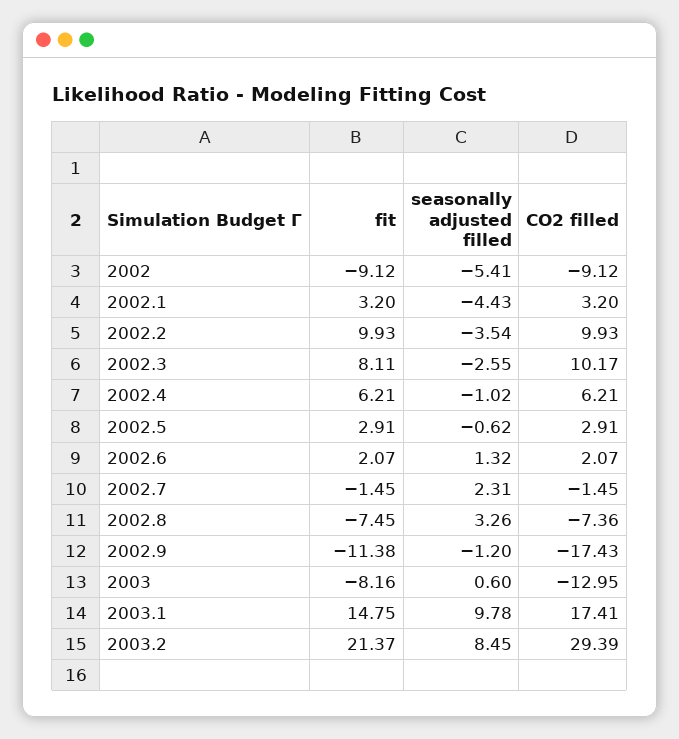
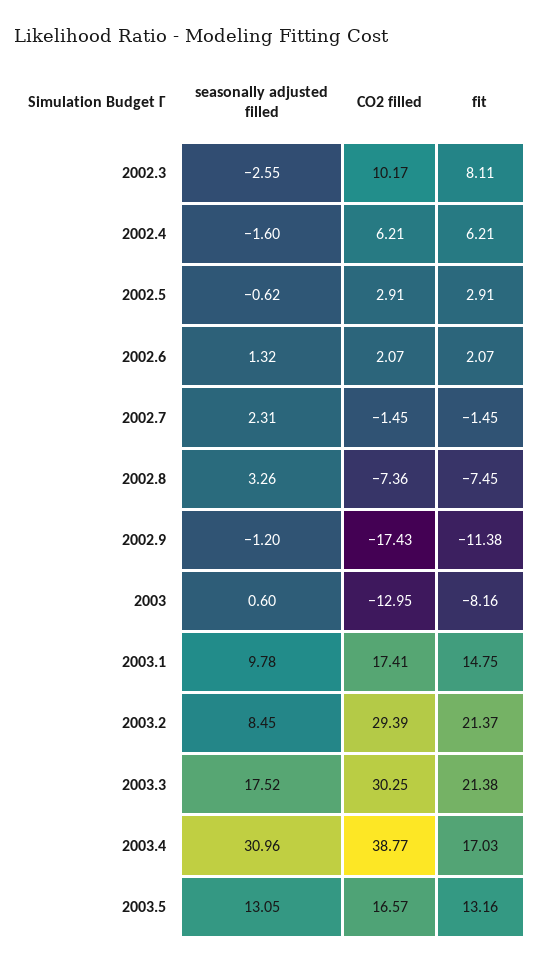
fit, 2002: -9.12 -> none
seasonally adjusted filled, 2002: -5.41 -> none
CO2 filled, 2002: -9.12 -> none
fit, 2002.1: 3.2 -> none
seasonally adjusted filled, 2002.1: -4.43 -> none
CO2 filled, 2002.1: 3.2 -> none
fit, 2002.2: 9.93 -> none
seasonally adjusted filled, 2002.2: -3.54 -> none
CO2 filled, 2002.2: 9.93 -> none
seasonally adjusted filled, 2002.4: -1.02 -> -1.6
seasonally adjusted filled, 2003.3: none -> 17.52
CO2 filled, 2003.3: none -> 30.25
fit, 2003.3: none -> 21.38
seasonally adjusted filled, 2003.4: none -> 30.96
CO2 filled, 2003.4: none -> 38.77
fit, 2003.4: none -> 17.03
seasonally adjusted filled, 2003.5: none -> 13.05
CO2 filled, 2003.5: none -> 16.57
fit, 2003.5: none -> 13.16

